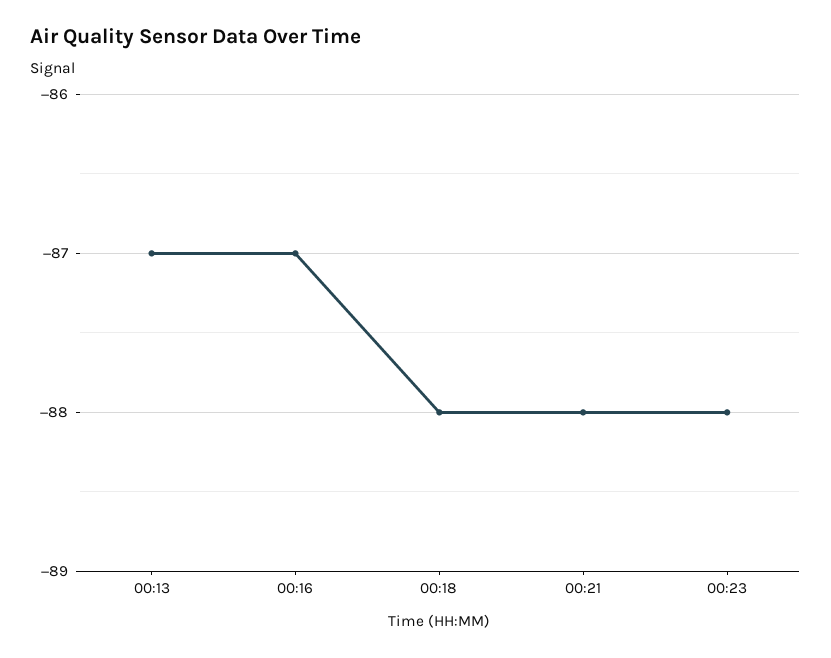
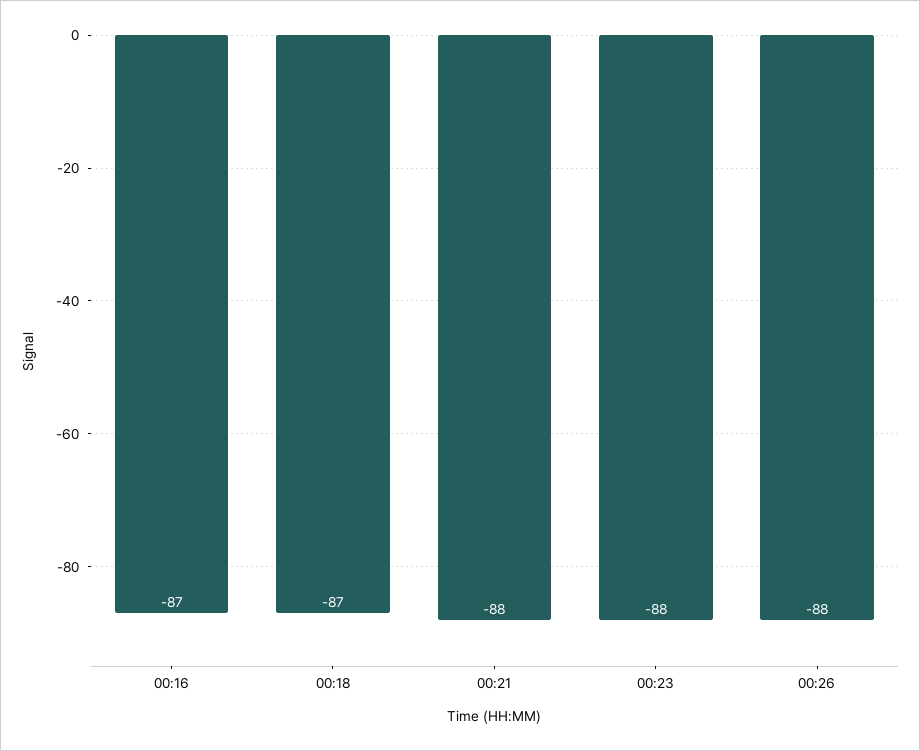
00:13: -87 -> none
00:18: -88 -> -87
00:26: none -> -88

